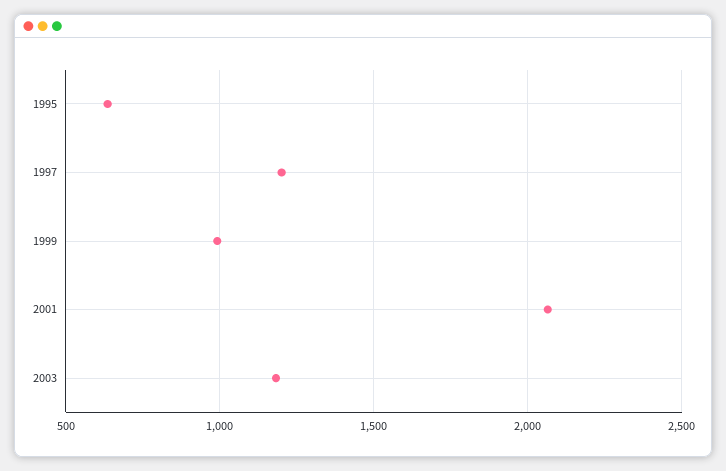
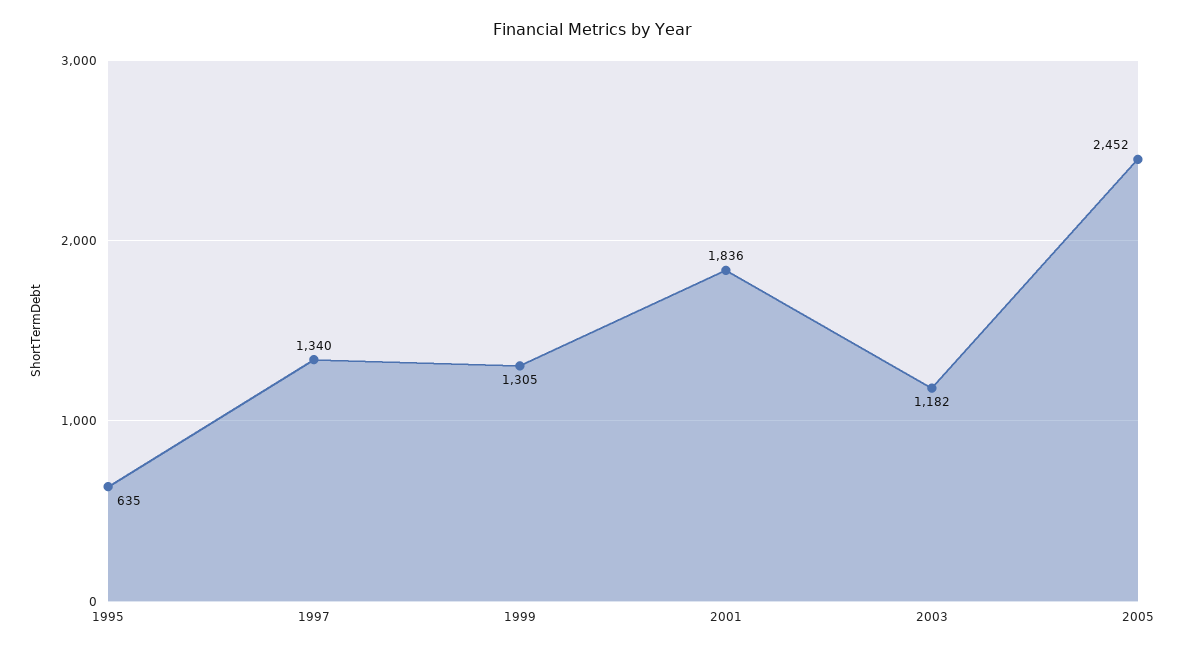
1997: 1200 -> 1340
1999: 1000 -> 1305
2001: 2050 -> 1836
2005: none -> 2452

